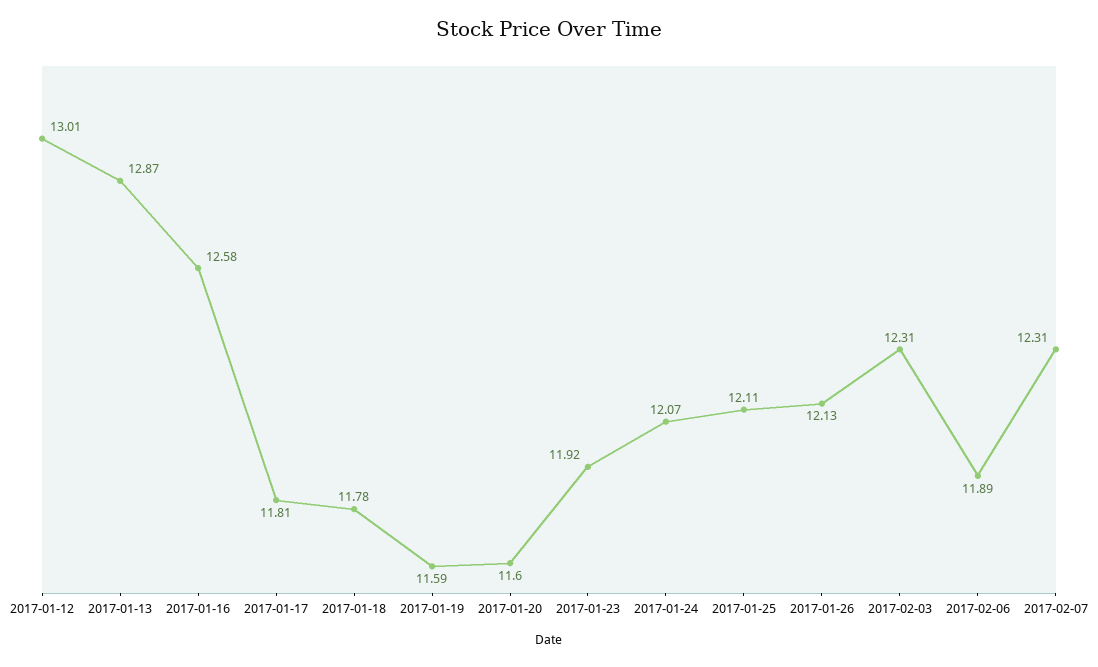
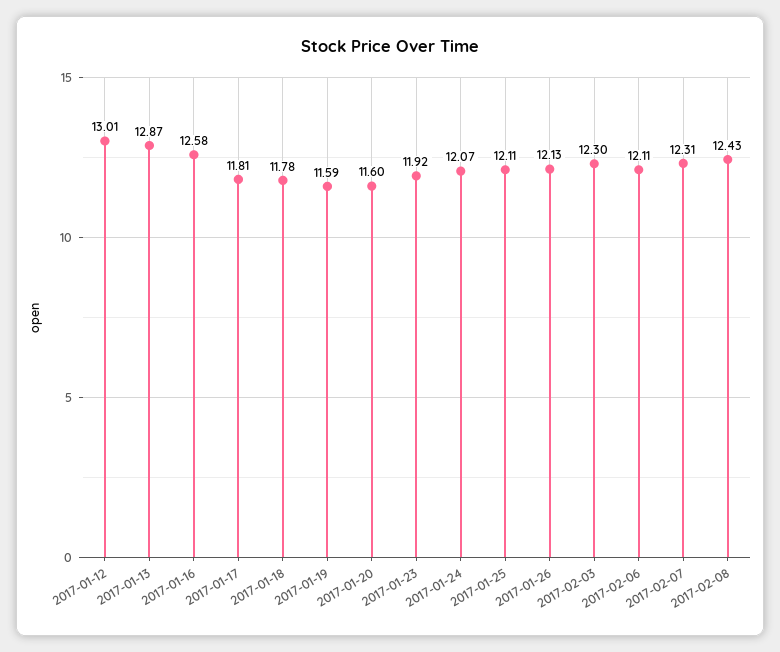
2017-02-03: 12.31 -> 12.3
2017-02-06: 11.89 -> 12.11
2017-02-08: none -> 12.43

